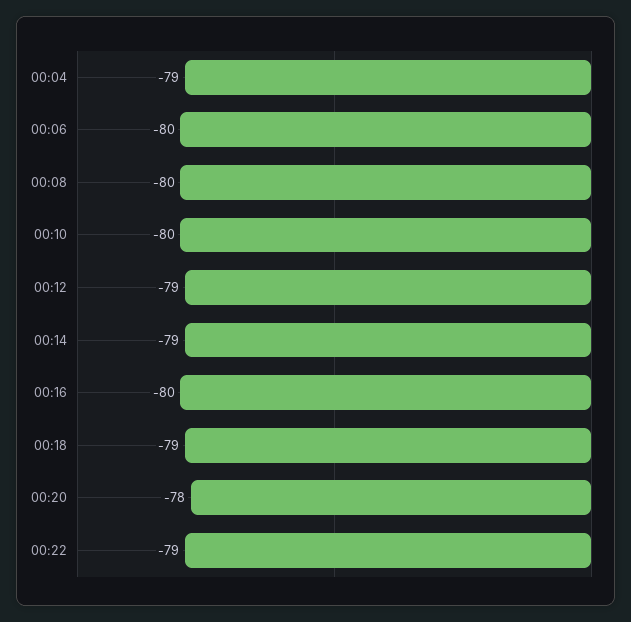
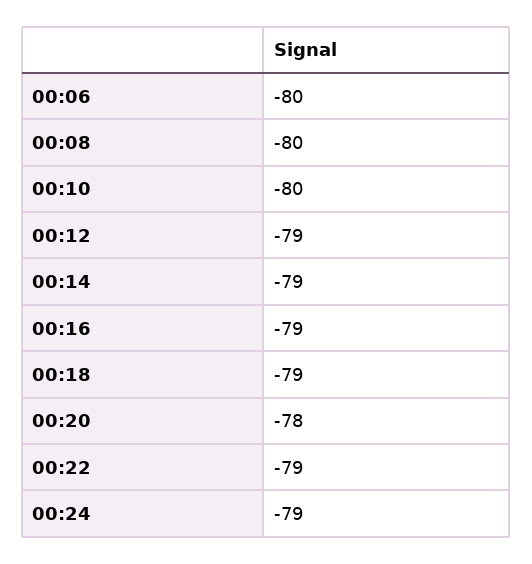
00:04: -79 -> none
00:16: -80 -> -79
00:24: none -> -79

